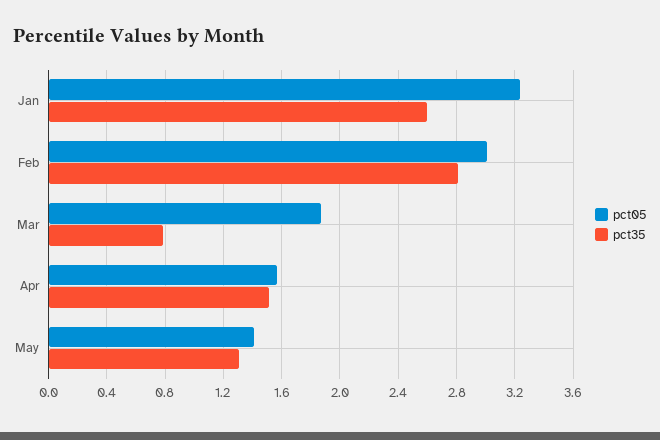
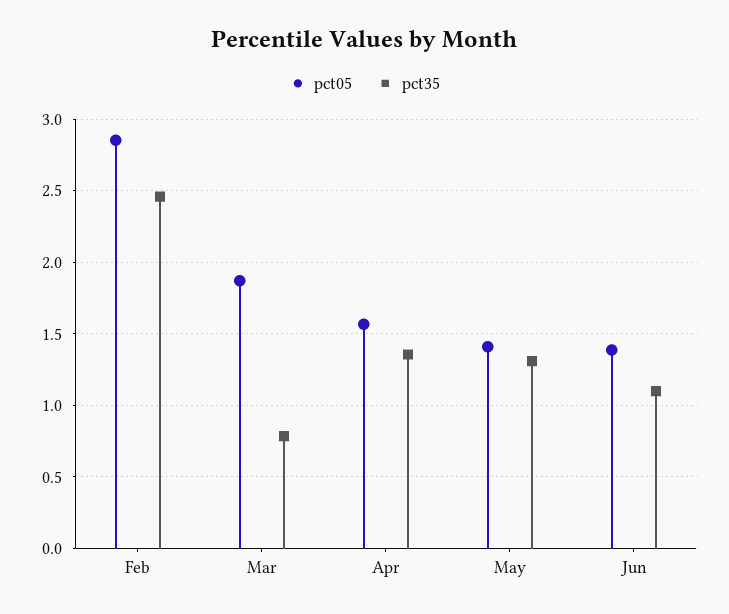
pct05, Jan: 3.25 -> none
pct35, Jan: 2.6 -> none
pct05, Feb: 3 -> 2.85
pct35, Feb: 2.8 -> 2.45
pct35, Apr: 1.5 -> 1.35
pct05, Jun: none -> 1.4
pct35, Jun: none -> 1.1

